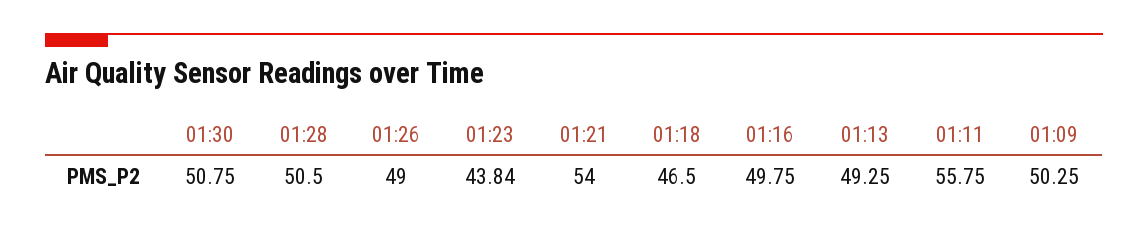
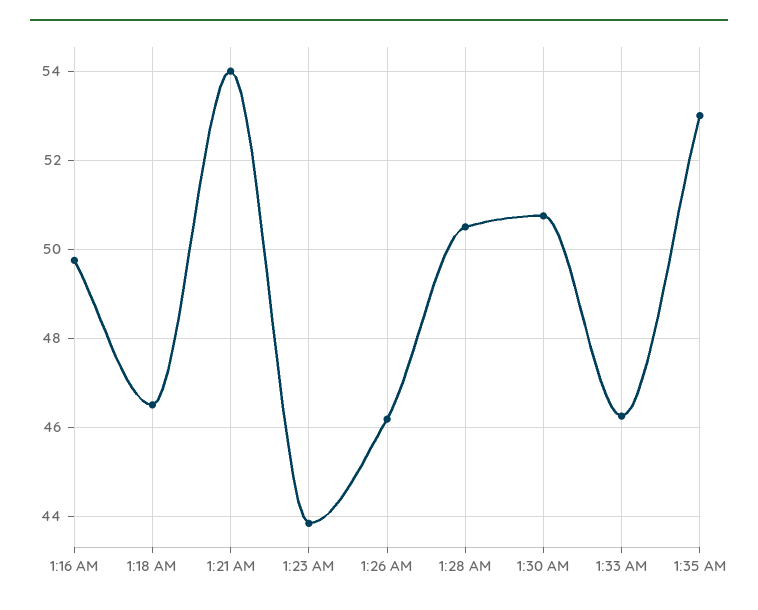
01:26: 49 -> 46.2
01:13: 49.25 -> none
01:11: 55.75 -> none
01:09: 50.25 -> none
1:33 AM: none -> 46.2
1:35 AM: none -> 53

